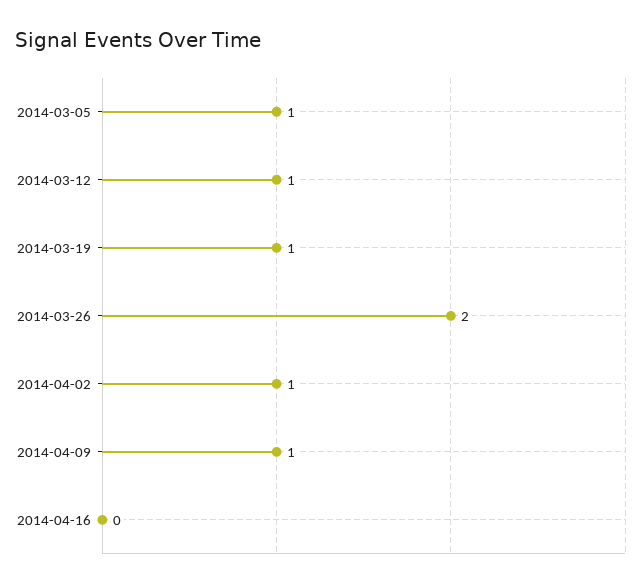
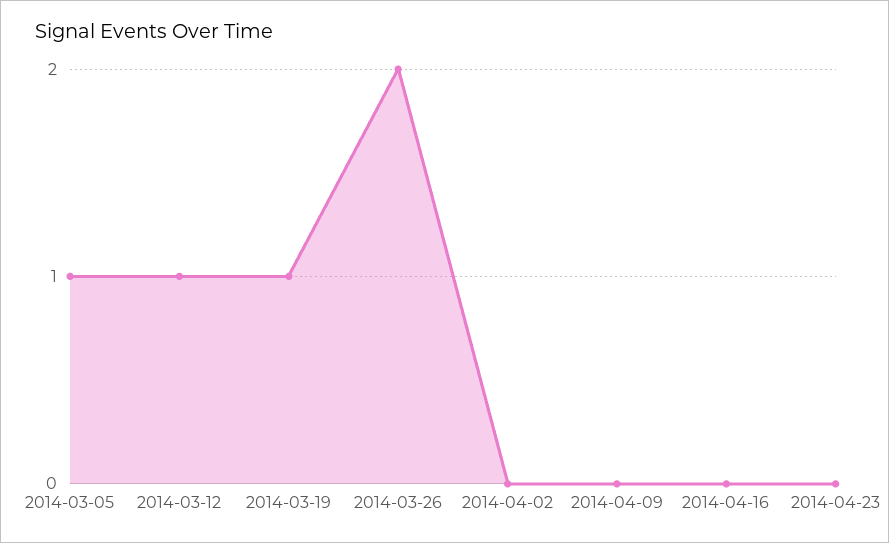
2014-04-02: 1 -> 0
2014-04-09: 1 -> 0
2014-04-23: none -> 0

